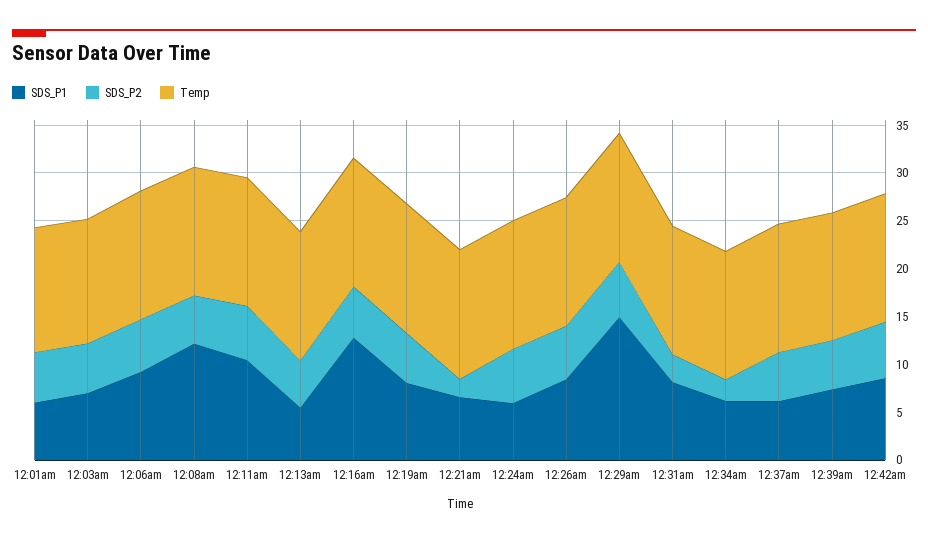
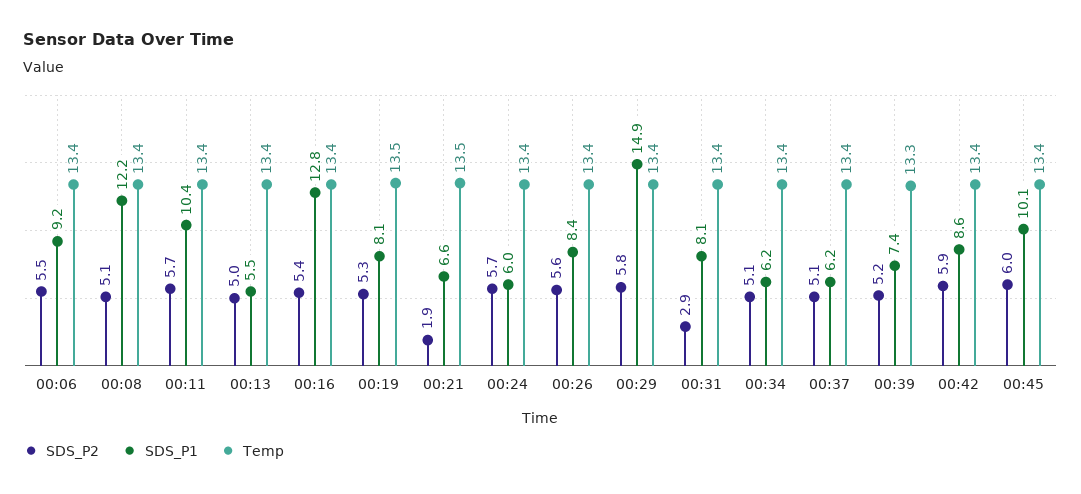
SDS_P1, 12:01am: 6 -> none
SDS_P2, 12:01am: 5 -> none
Temp, 12:01am: 13 -> none
SDS_P1, 12:03am: 7 -> none
SDS_P2, 12:03am: 5 -> none
Temp, 12:03am: 13 -> none
SDS_P2, 12:34am: 2 -> 5.1
SDS_P2, 00:45: none -> 6
SDS_P1, 00:45: none -> 10.1
Temp, 00:45: none -> 13.4

